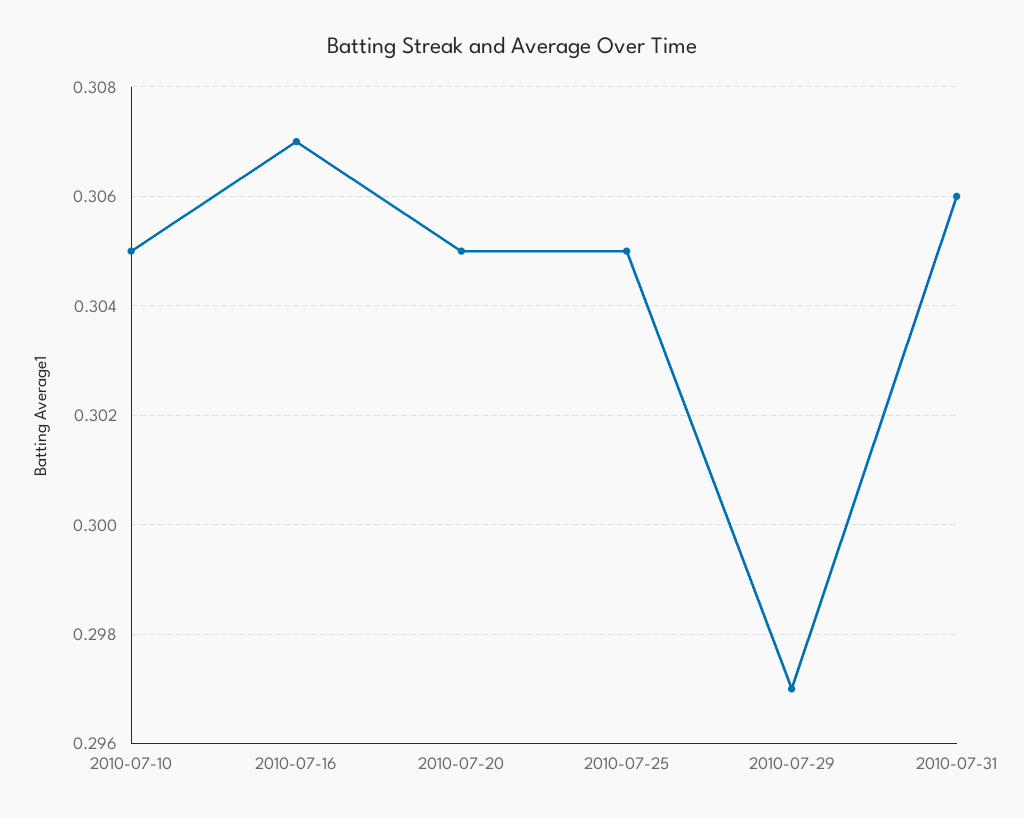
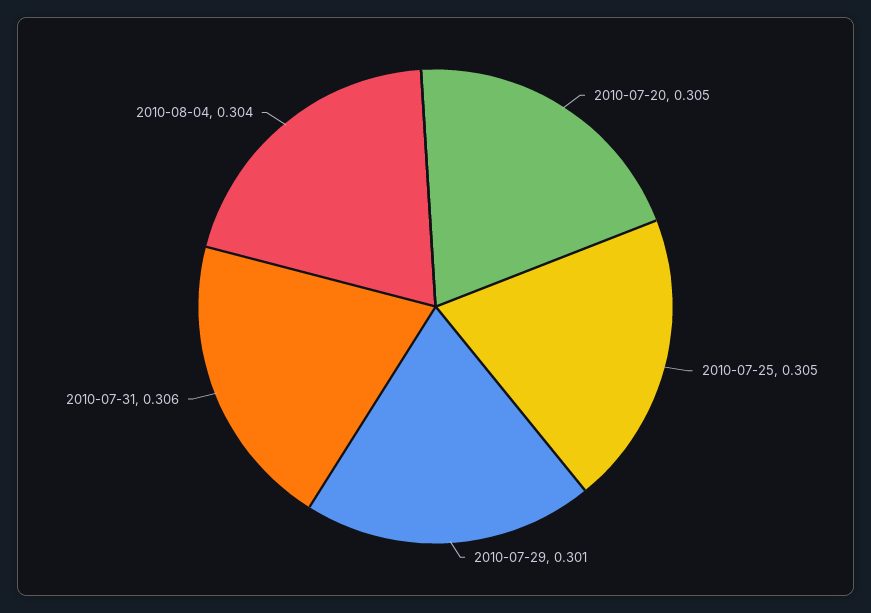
2010-07-10: 0.305 -> none
2010-07-16: 0.307 -> none
2010-07-29: 0.297 -> 0.301
2010-08-04: none -> 0.304

